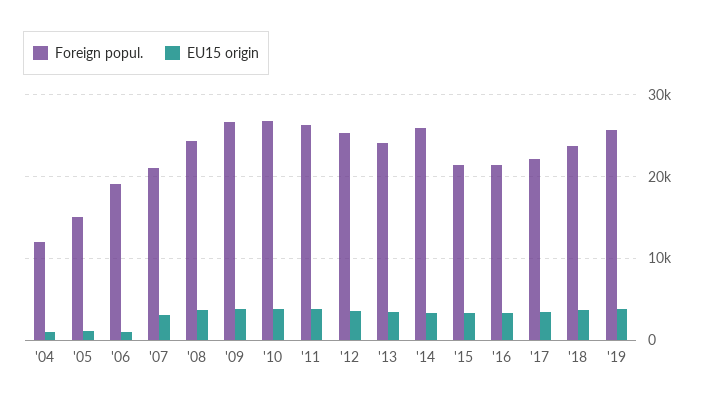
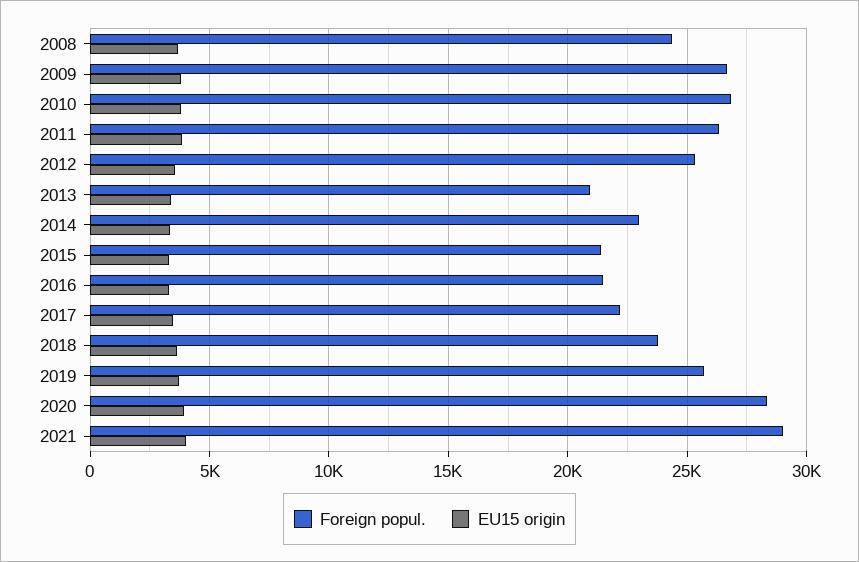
Foreign popul., '04: 12000 -> none
EU15 origin, '04: 1000 -> none
Foreign popul., '05: 15000 -> none
EU15 origin, '05: 1000 -> none
Foreign popul., '06: 19000 -> none
EU15 origin, '06: 1000 -> none
Foreign popul., '07: 21000 -> none
EU15 origin, '07: 3000 -> none
Foreign popul., '13: 24000 -> 21000
Foreign popul., '14: 26000 -> 23000
Foreign popul., 2020: none -> 28500
EU15 origin, 2020: none -> 4000
Foreign popul., 2021: none -> 29000
EU15 origin, 2021: none -> 4000

